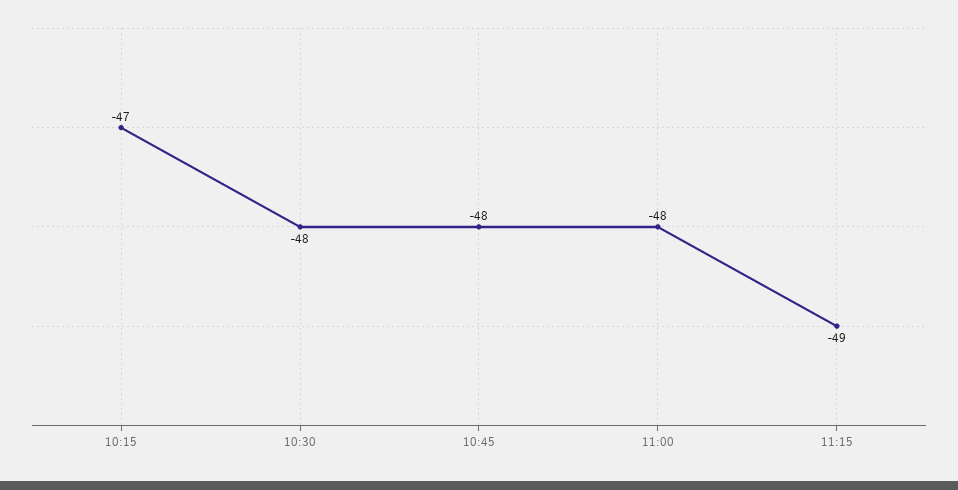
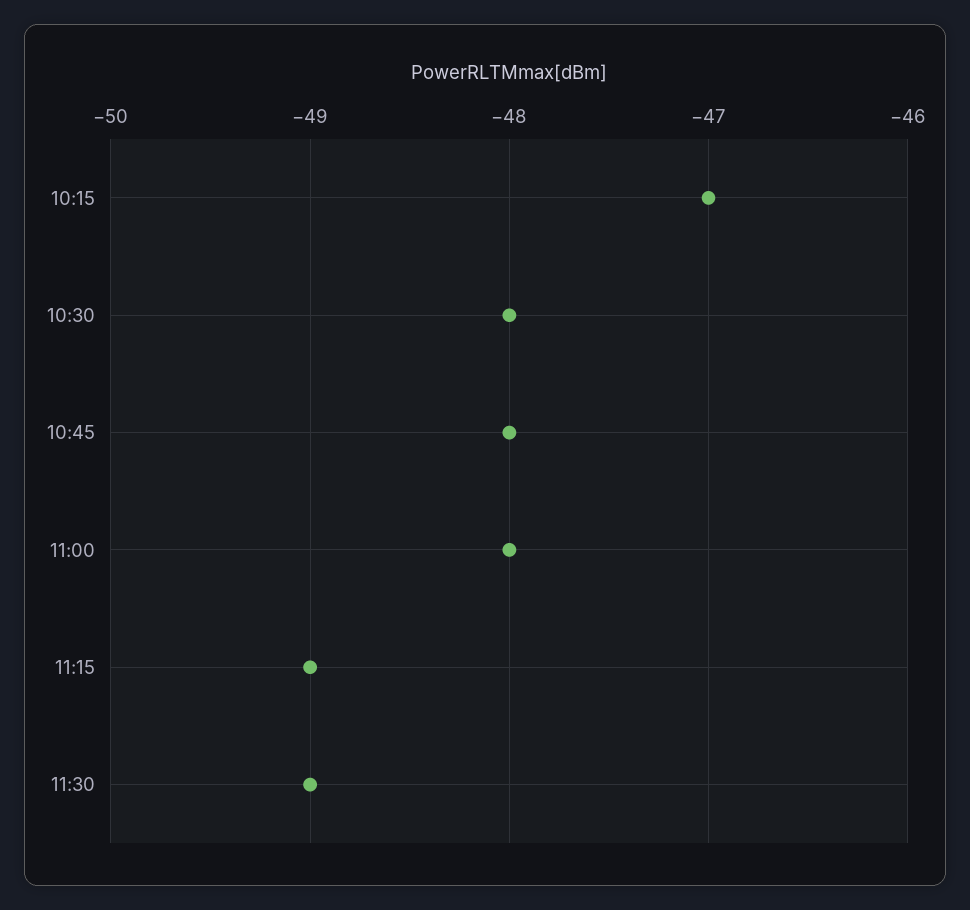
11:30: none -> -49

